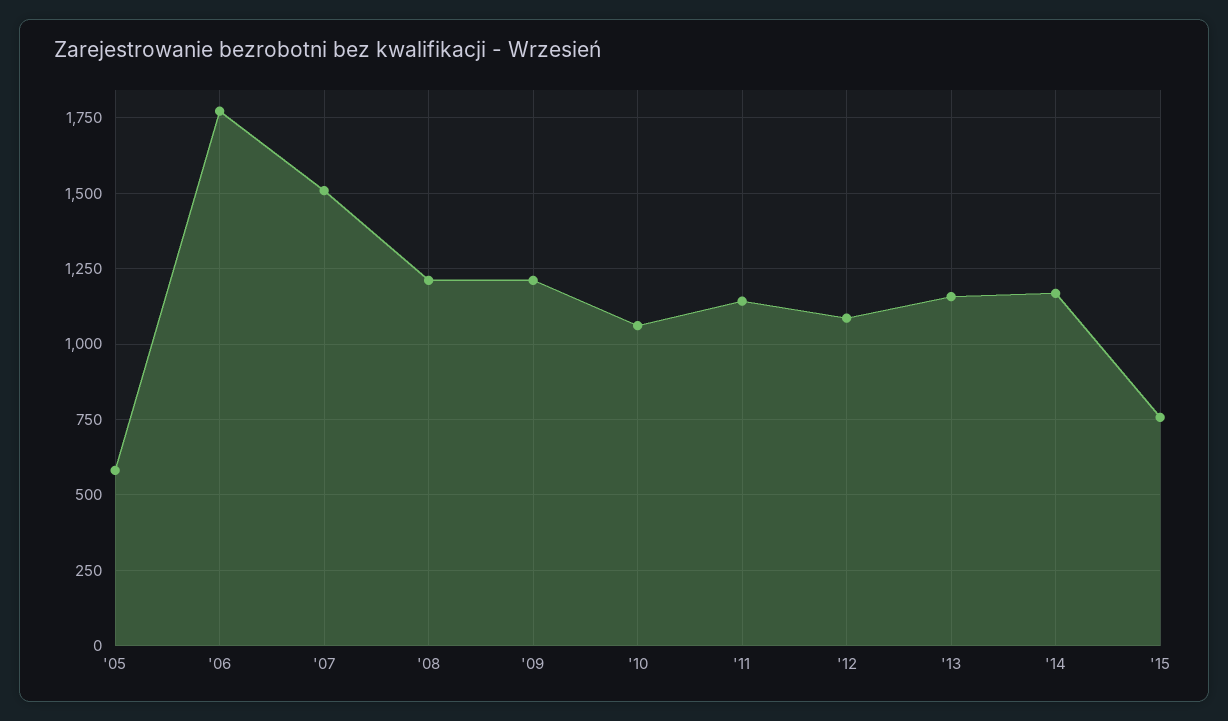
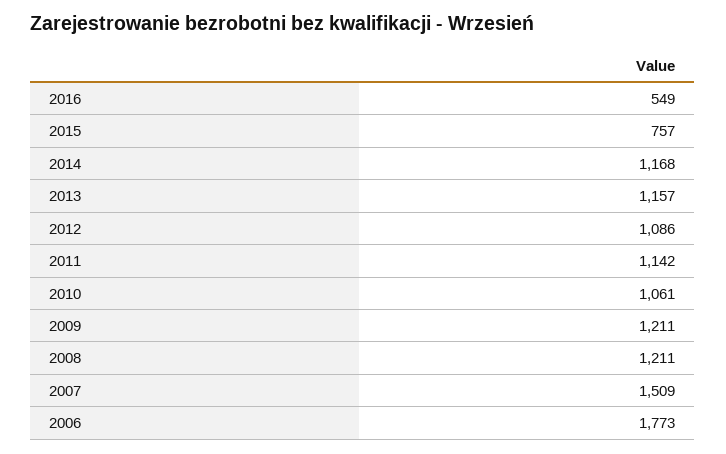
'05: 575 -> none
2016: none -> 549

